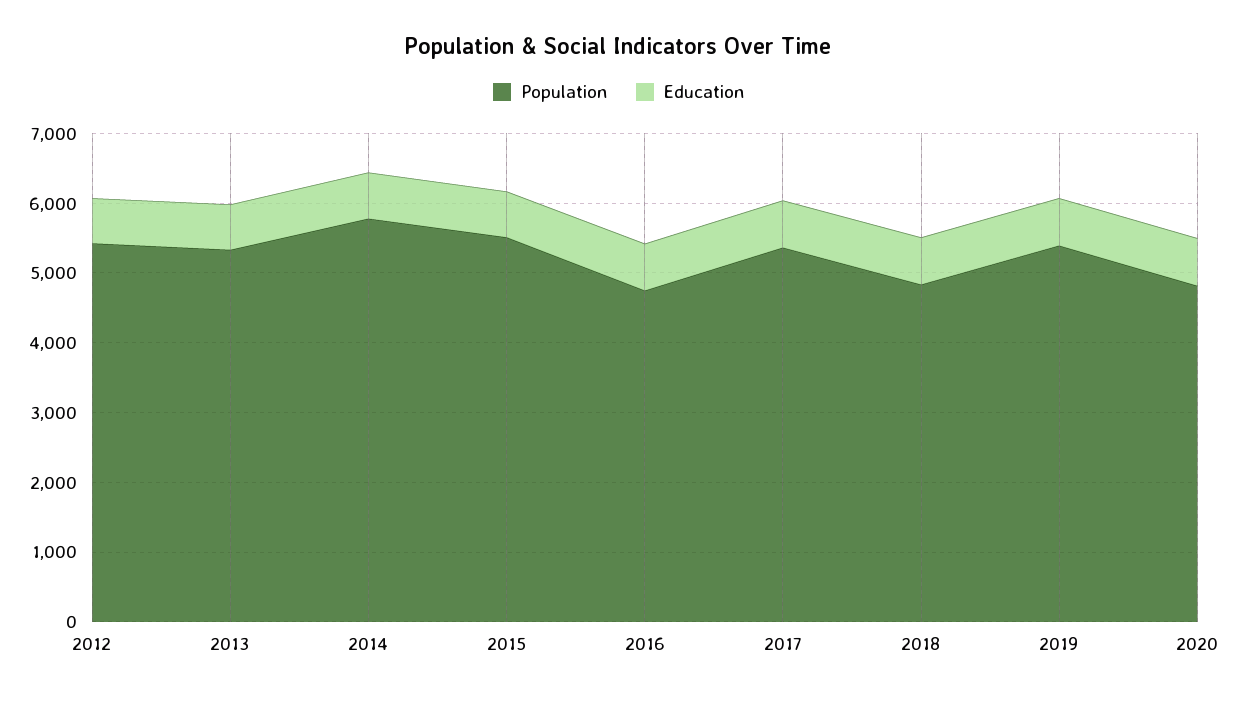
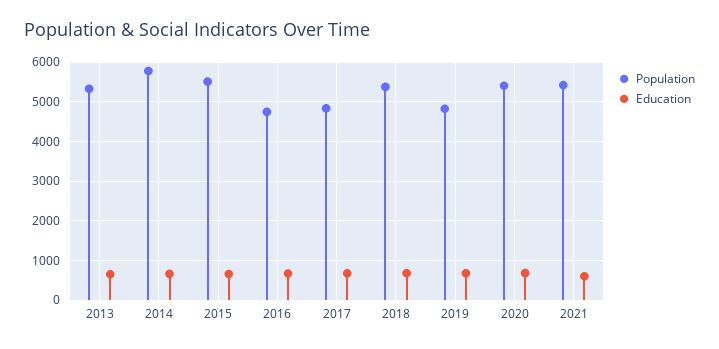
Population, 2012: 5400 -> none
Education, 2012: 600 -> none
Population, 2017: 5400 -> 4800
Population, 2018: 4800 -> 5400
Population, 2019: 5400 -> 4800
Population, 2020: 4800 -> 5400
Population, 2021: none -> 5400
Education, 2021: none -> 600

